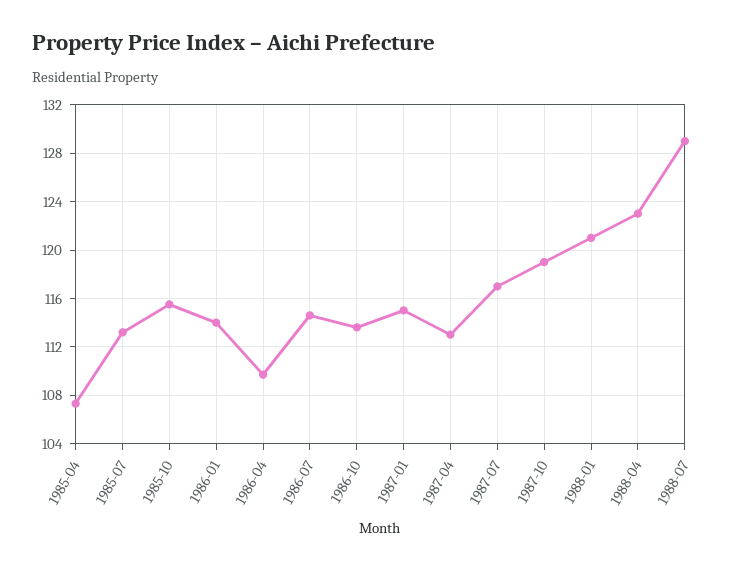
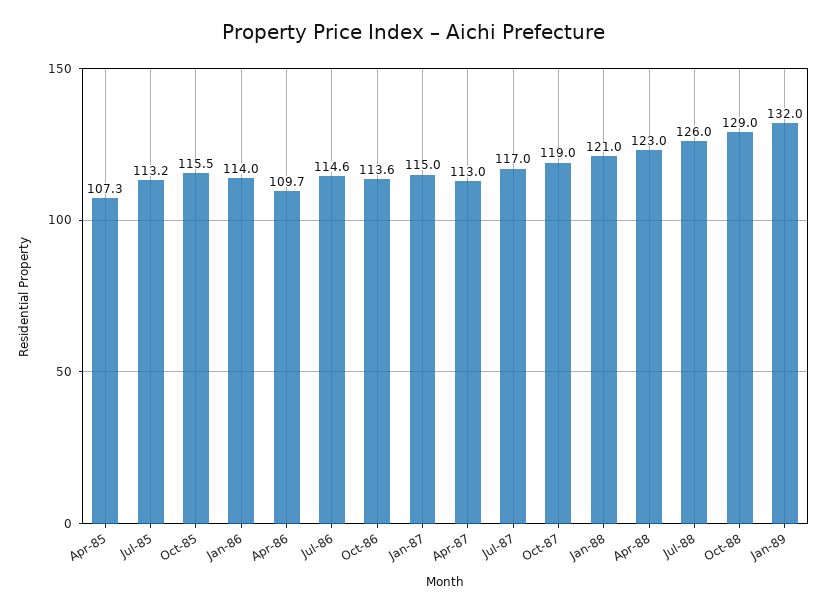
1988-07: 129 -> 126
Oct-88: none -> 129
Jan-89: none -> 132

